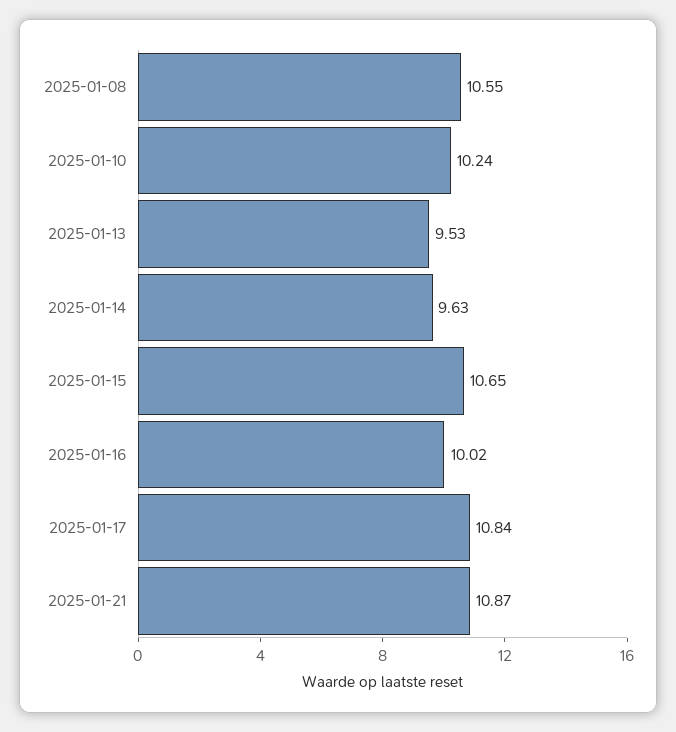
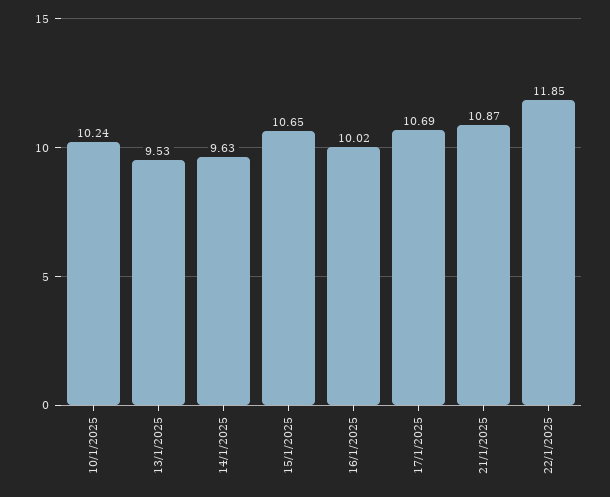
2025-01-08: 10.55 -> none
2025-01-17: 10.84 -> 10.69
22/1/2025: none -> 11.85

